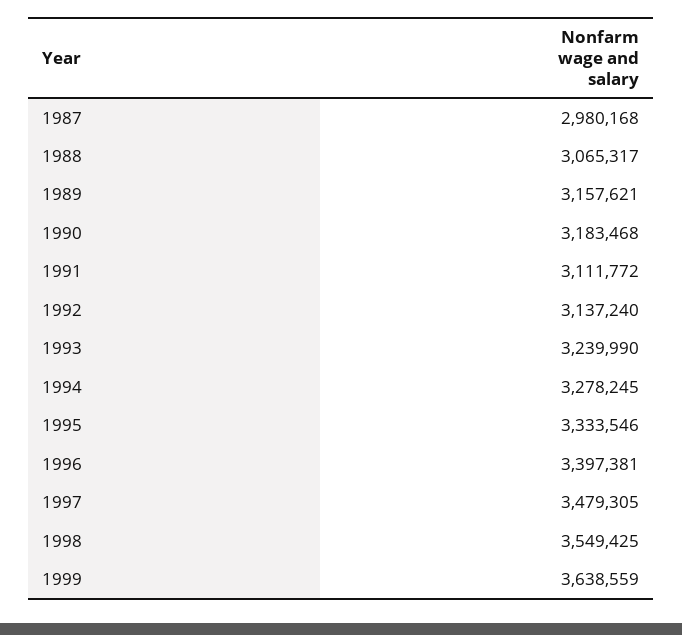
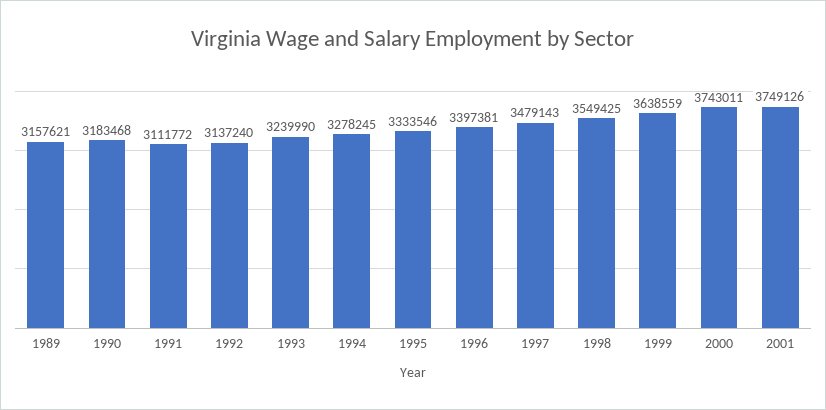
1987: 2980168 -> none
1988: 3065317 -> none
1997: 3479305 -> 3479143
2000: none -> 3743011
2001: none -> 3749126

